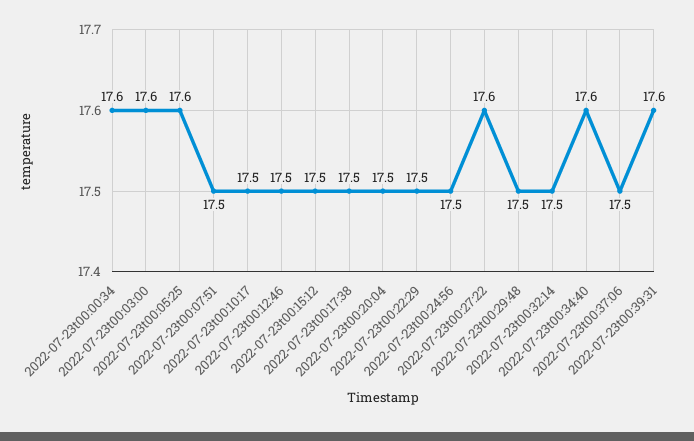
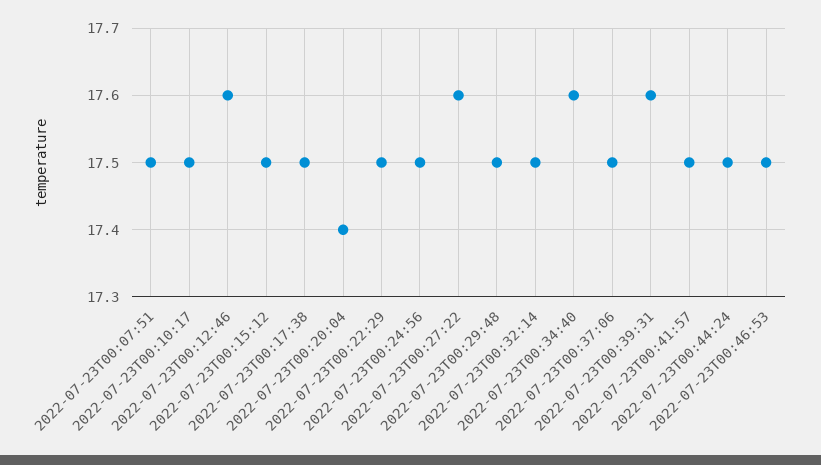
2022-07-23t00:00:34: 17.6 -> none
2022-07-23t00:03:00: 17.6 -> none
2022-07-23t00:05:25: 17.6 -> none
2022-07-23t00:12:46: 17.5 -> 17.6
2022-07-23t00:20:04: 17.5 -> 17.4
2022-07-23T00:41:57: none -> 17.5
2022-07-23T00:44:24: none -> 17.5
2022-07-23T00:46:53: none -> 17.5

